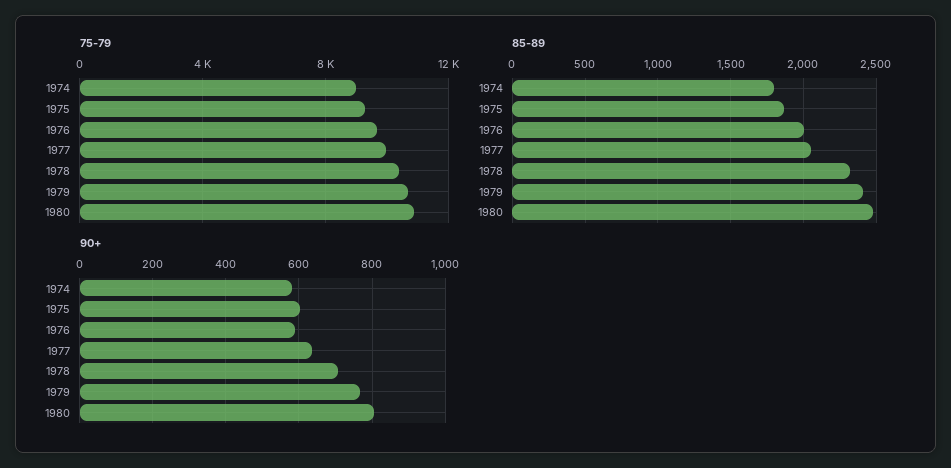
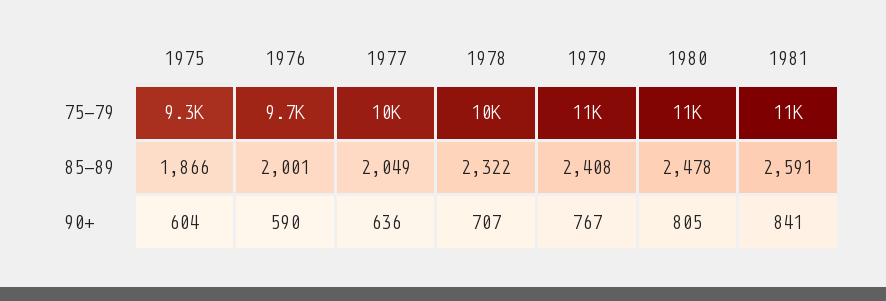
75-79, 1974: 9000 -> none
85-89, 1974: 1800 -> none
90+, 1974: 580 -> none
75-79, 1981: none -> 11000
85-89, 1981: none -> 2591
90+, 1981: none -> 841

